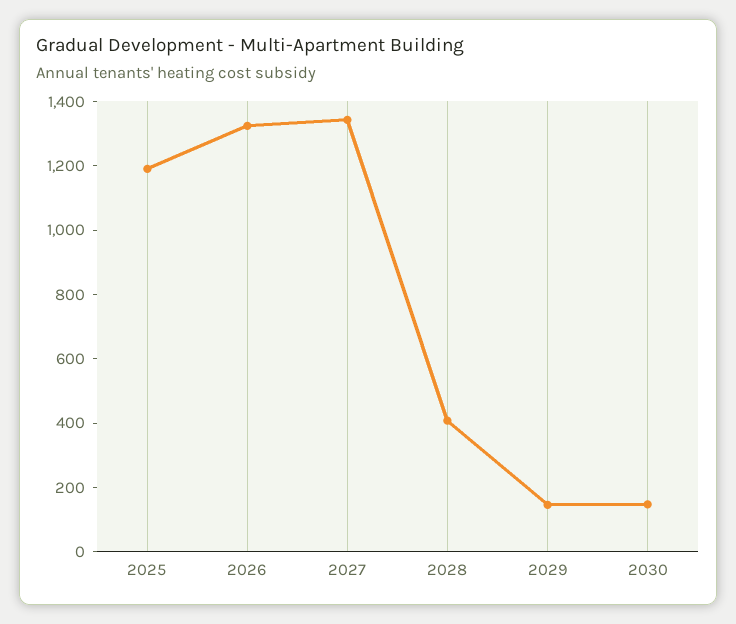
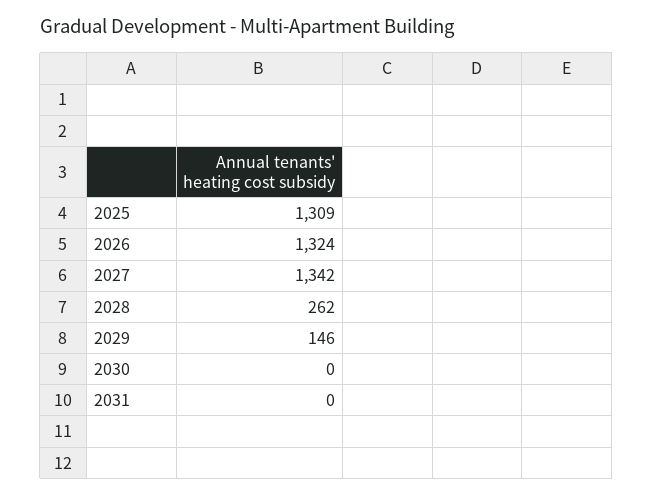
2025: 1200 -> 1309
2028: 400 -> 262
2030: 150 -> 0
2031: none -> 0

